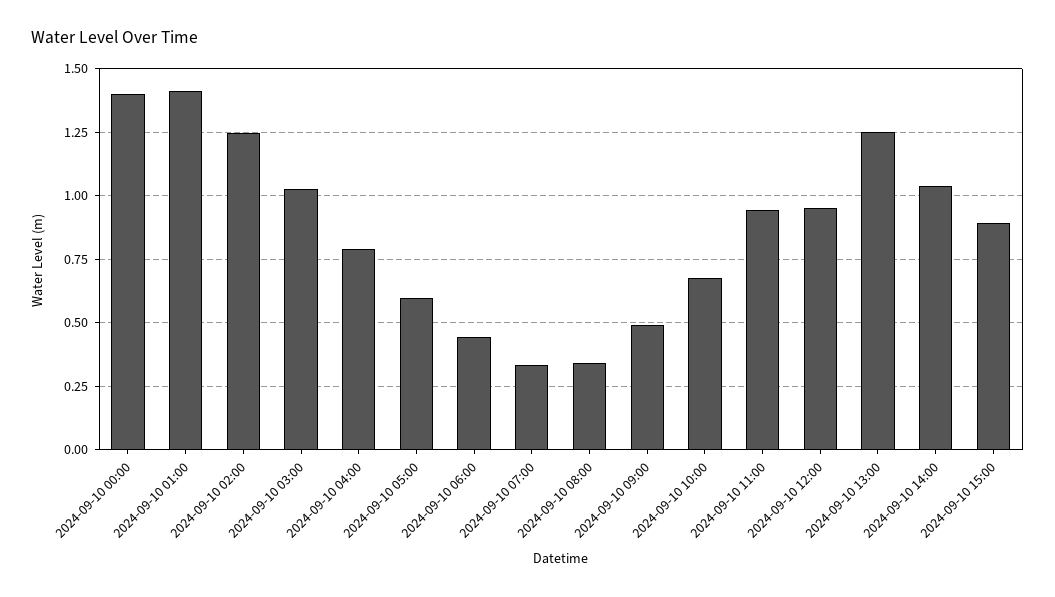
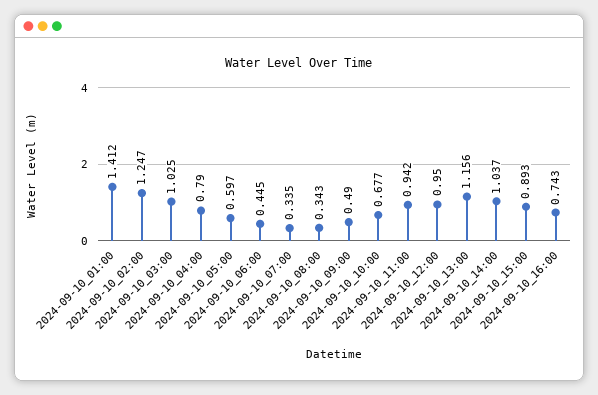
2024-09-10 00:00: 1.4 -> none
2024-09-10 13:00: 1.25 -> 1.156
2024-09-10_16:00: none -> 0.743

